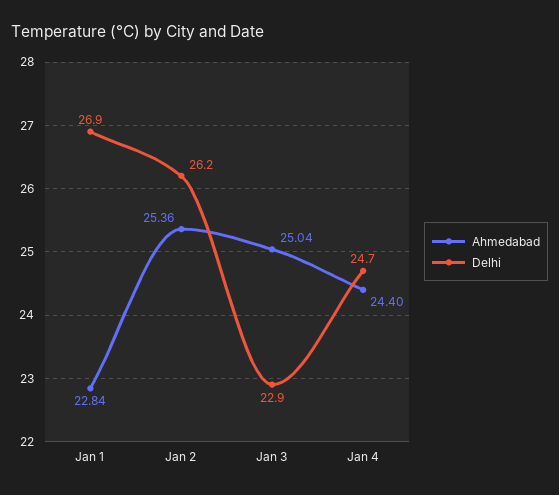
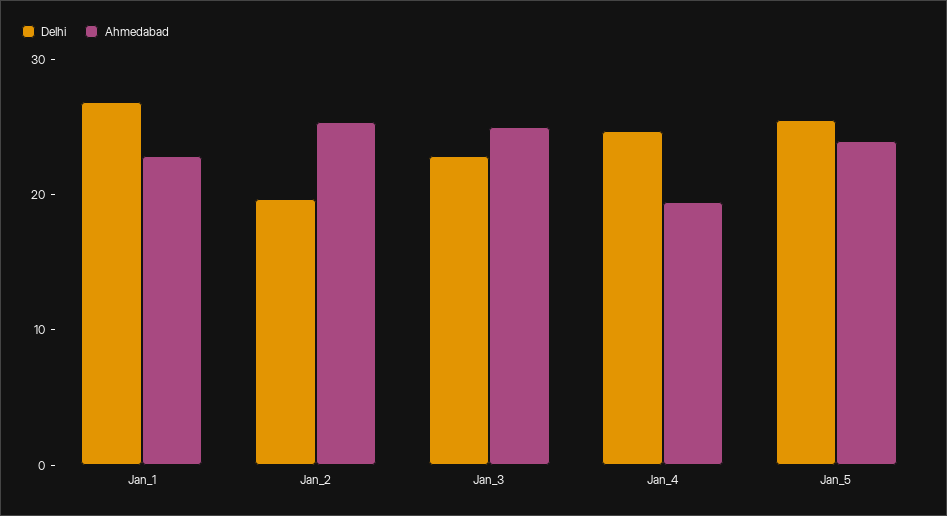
Delhi, Jan 2: 26.2 -> 20
Ahmedabad, Jan 4: 24.4 -> 20
Delhi, Jan_5: none -> 26
Ahmedabad, Jan_5: none -> 24

